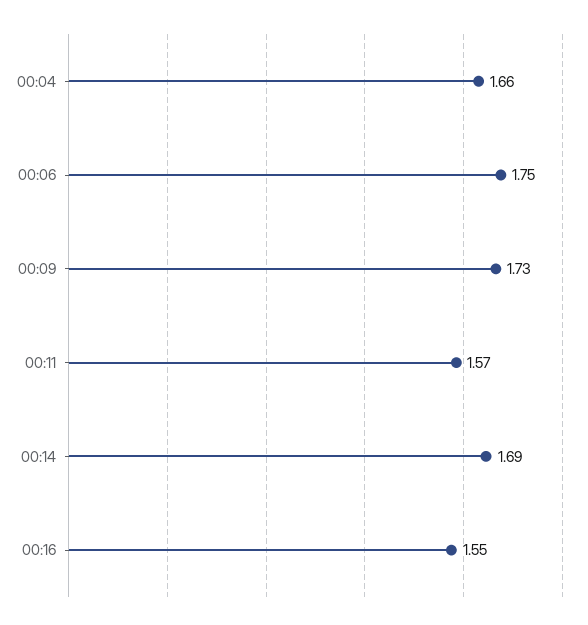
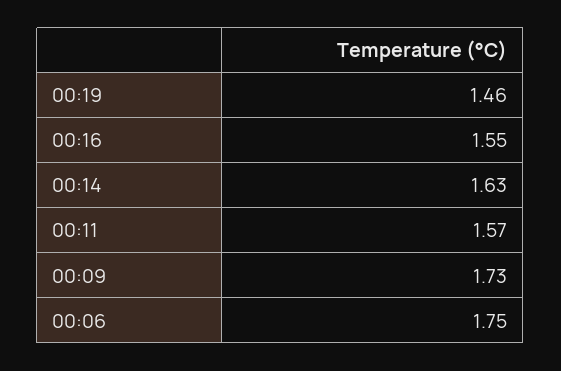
00:04: 1.66 -> none
00:14: 1.69 -> 1.63
00:19: none -> 1.46

